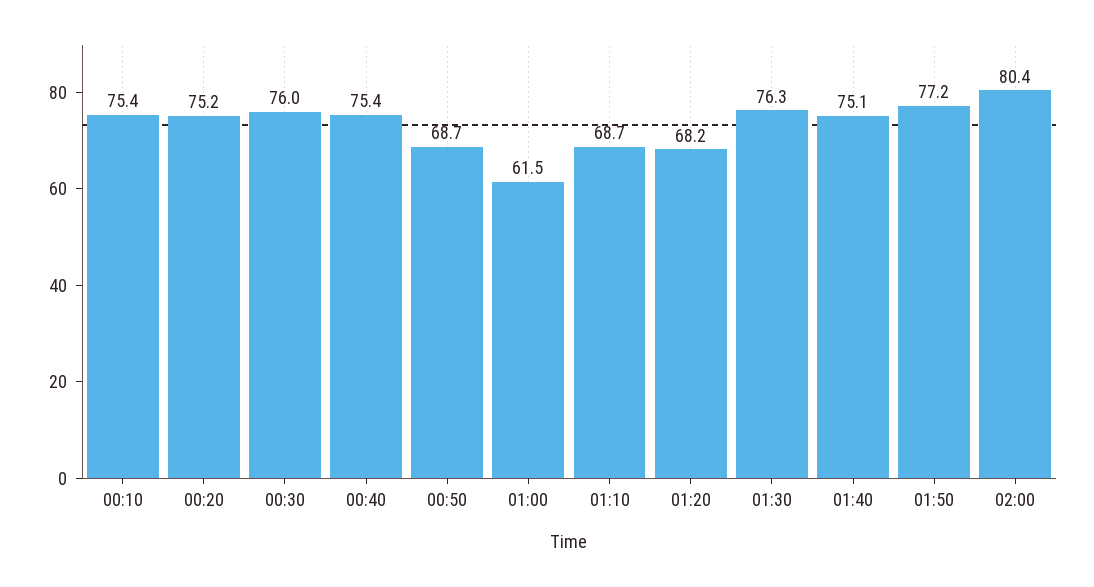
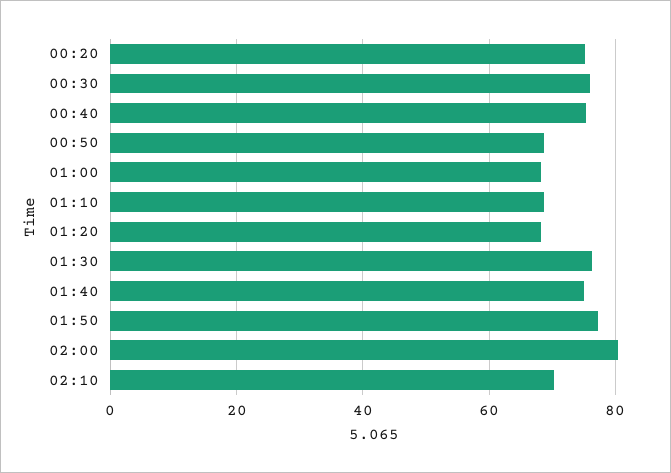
00:10: 75.4 -> none
01:00: 61.5 -> 68
02:10: none -> 70

